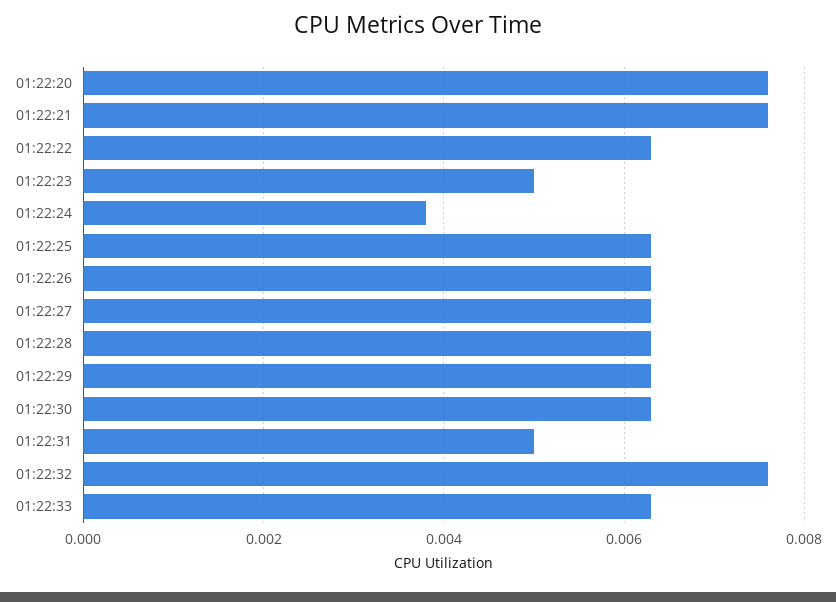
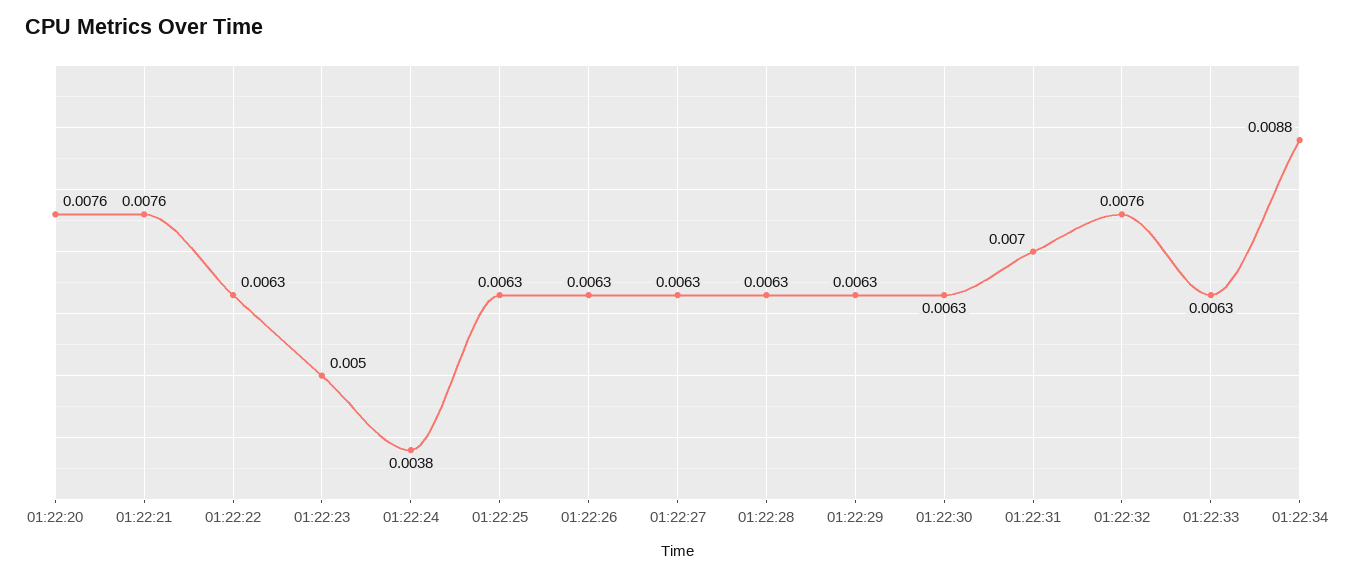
01:22:31: 0.005 -> 0.007
01:22:34: none -> 0.0088

